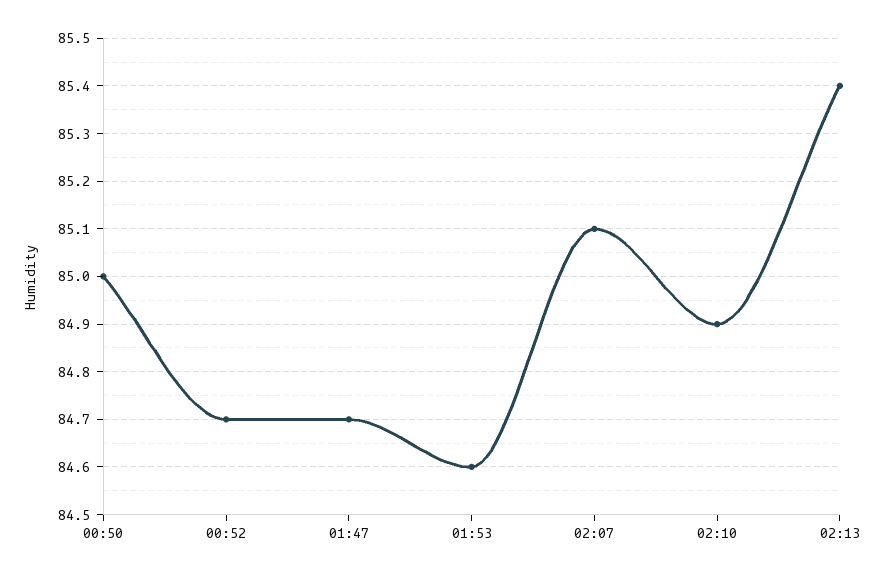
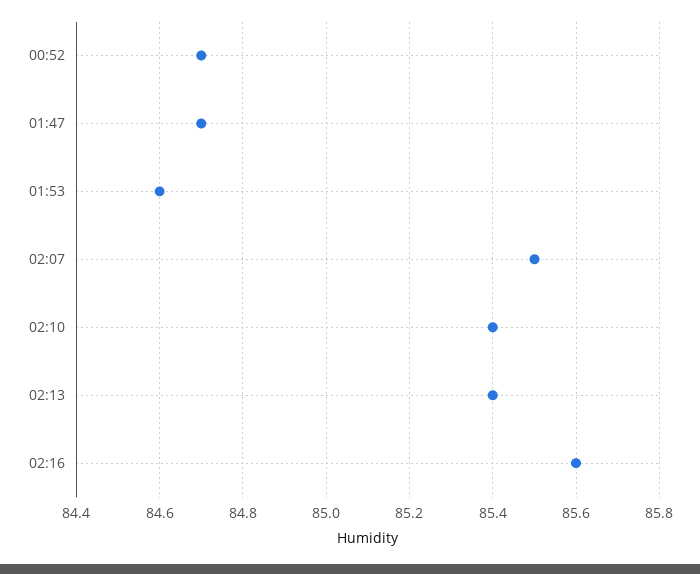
00:50: 85 -> none
02:07: 85.1 -> 85.5
02:10: 84.9 -> 85.4
02:16: none -> 85.6

